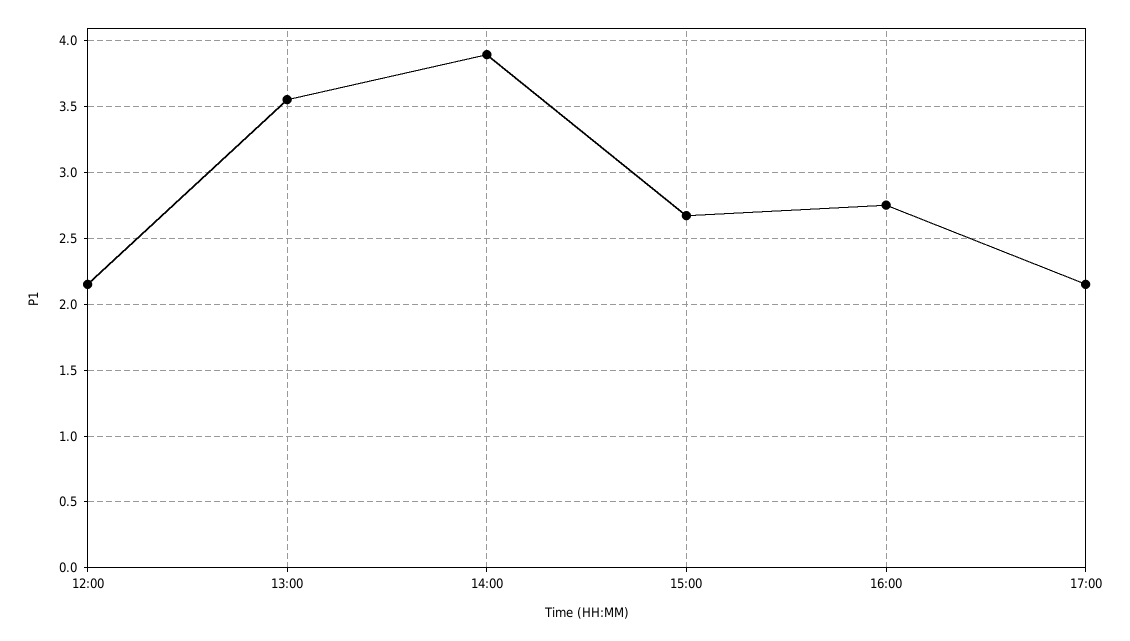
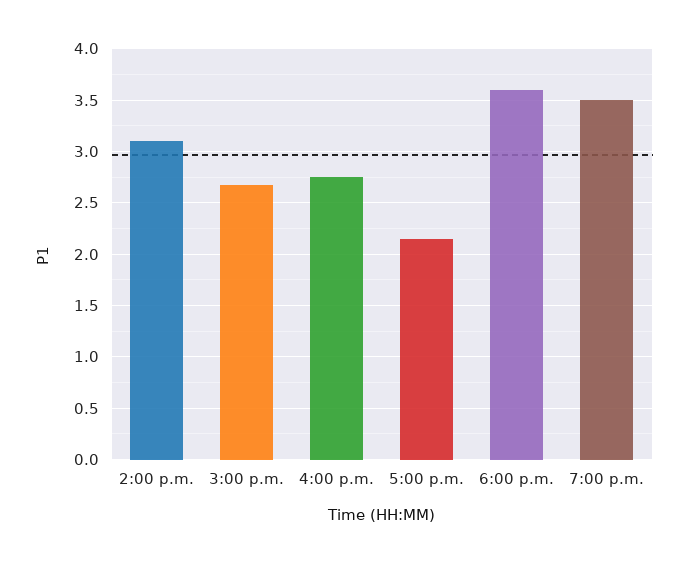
12:00: 2.15 -> none
13:00: 3.55 -> none
14:00: 3.9 -> 3.1
6:00 p.m.: none -> 3.6
7:00 p.m.: none -> 3.5

